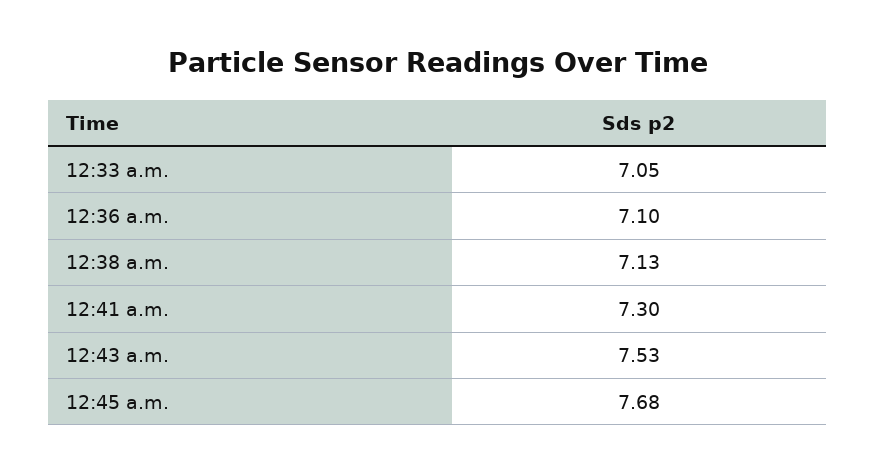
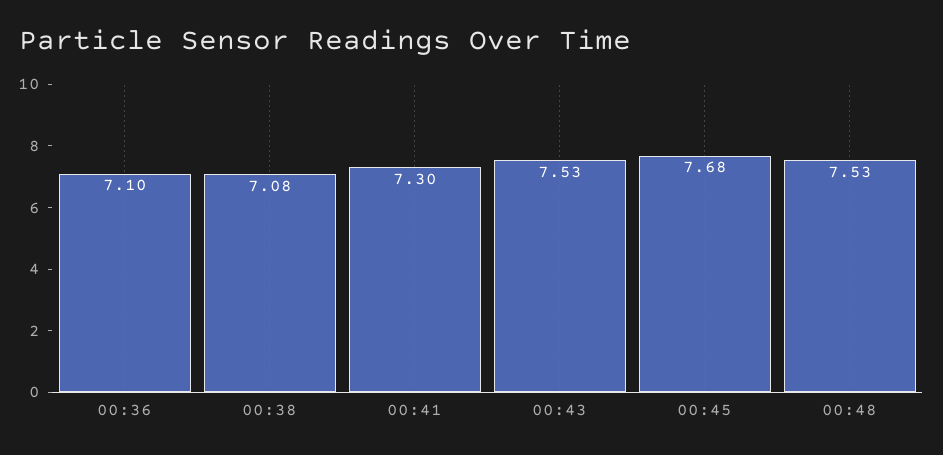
12:33 a.m.: 7.05 -> none
12:38 a.m.: 7.13 -> 7.08
00:48: none -> 7.53

